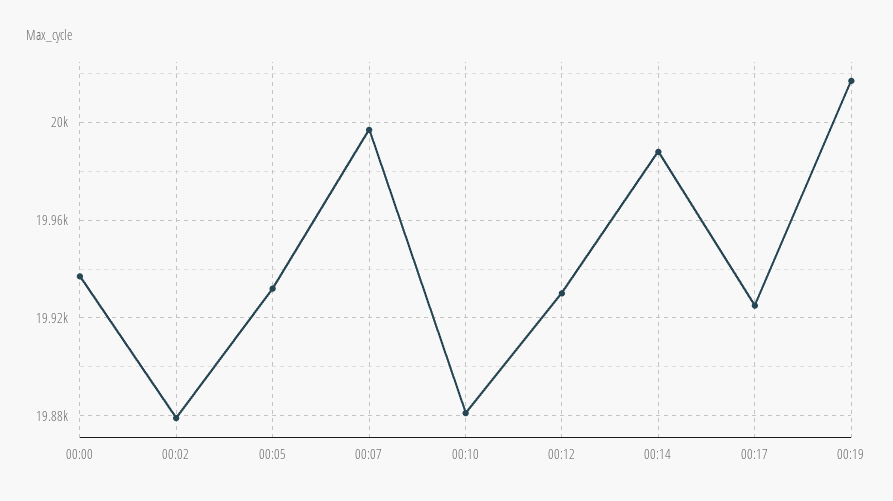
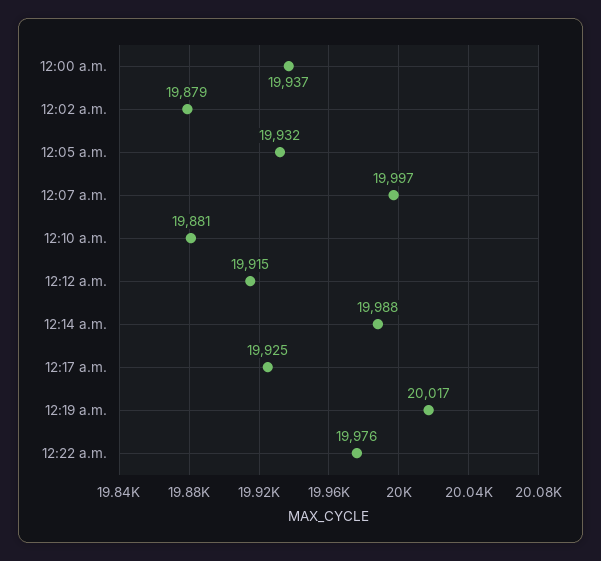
00:12: 19930 -> 19915
12:22 a.m.: none -> 19976

